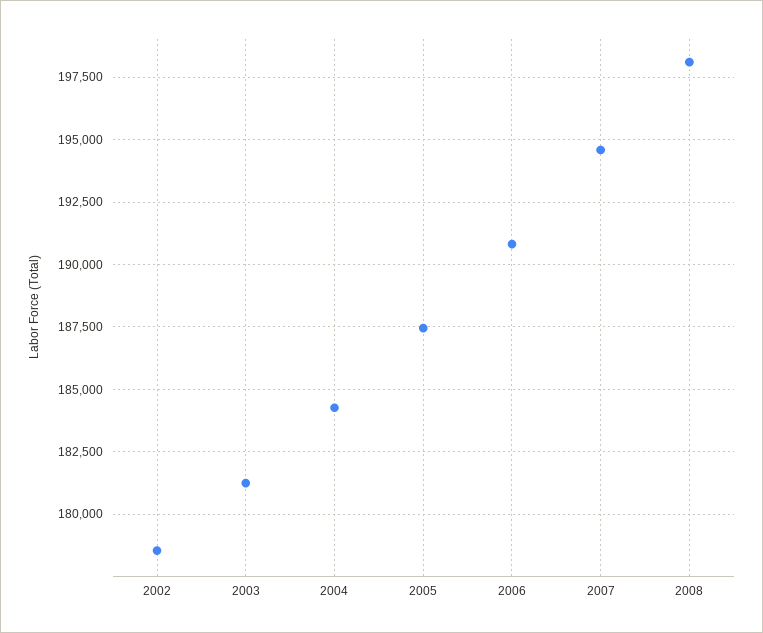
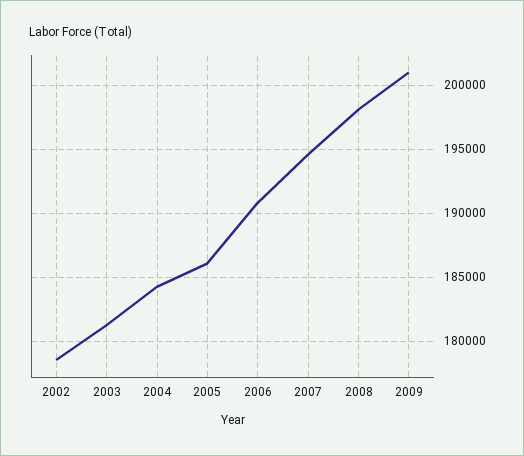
2005: 187500 -> 186000
2009: none -> 201000

